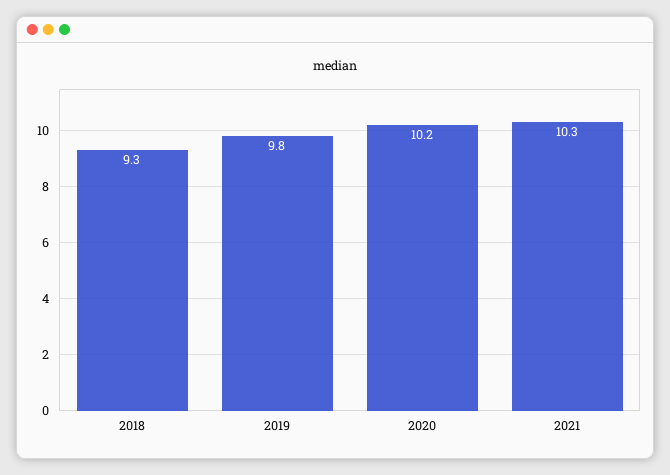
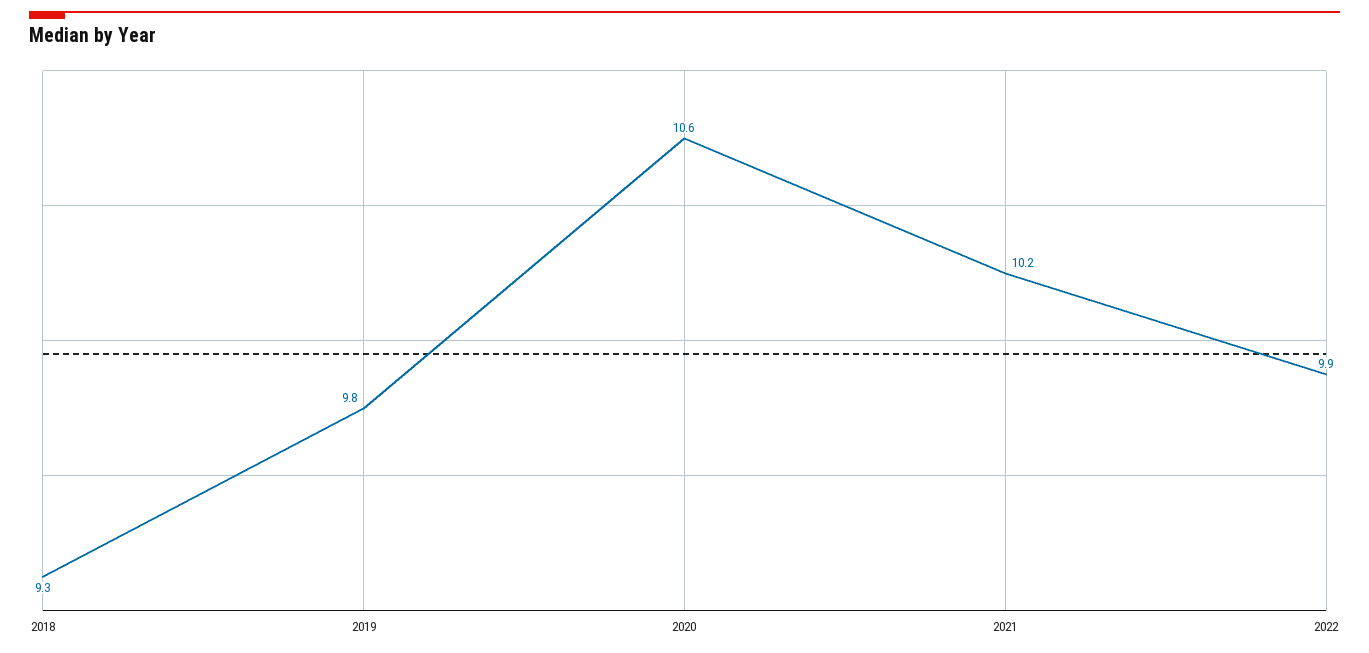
2020: 10.2 -> 10.6
2021: 10.3 -> 10.2
2022: none -> 9.9

